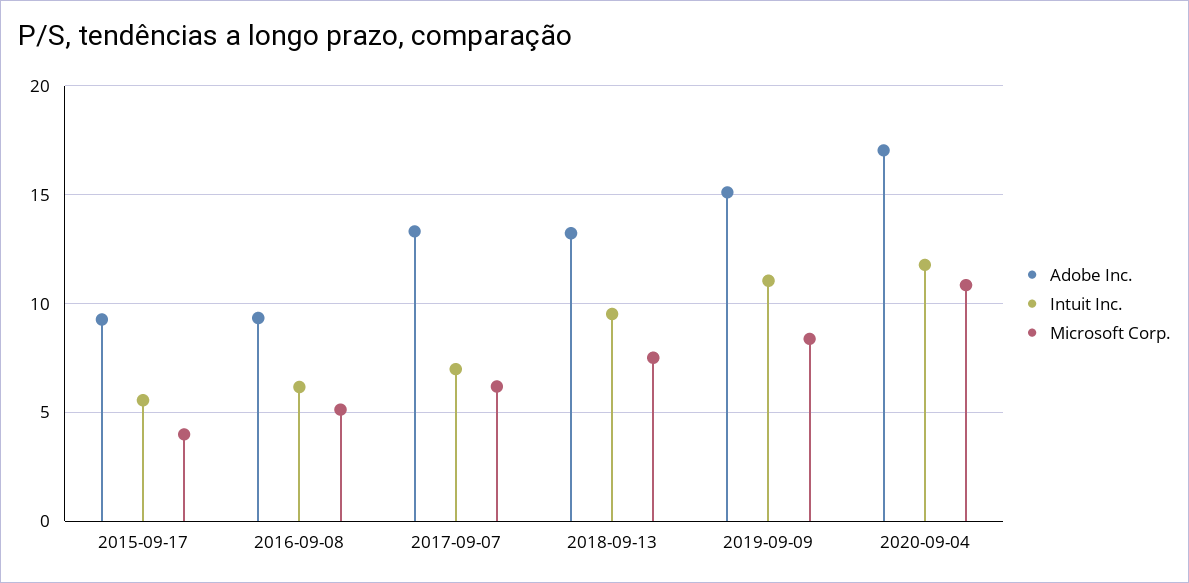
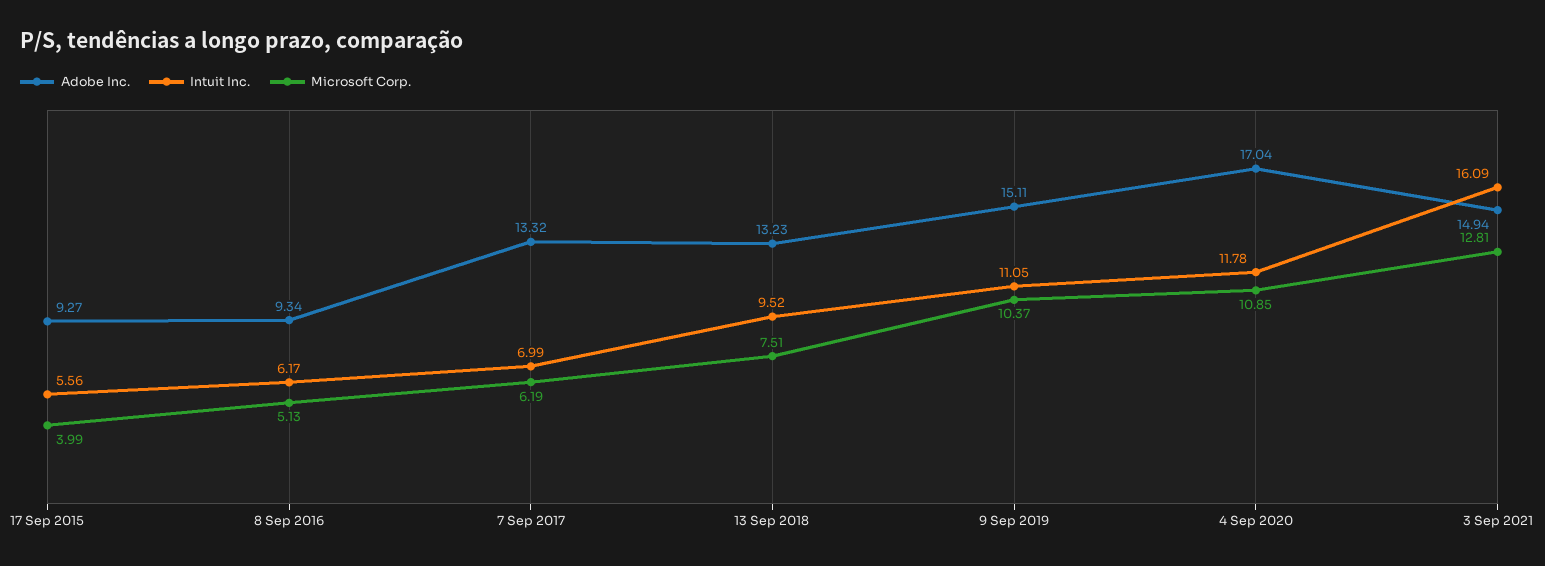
Microsoft Corp., 2019-09-09: 8.5 -> 10.37
Adobe Inc., 3 Sep 2021: none -> 14.94
Intuit Inc., 3 Sep 2021: none -> 16.09
Microsoft Corp., 3 Sep 2021: none -> 12.81

